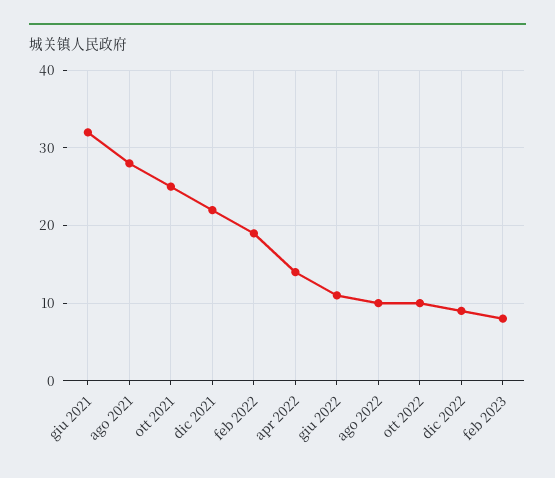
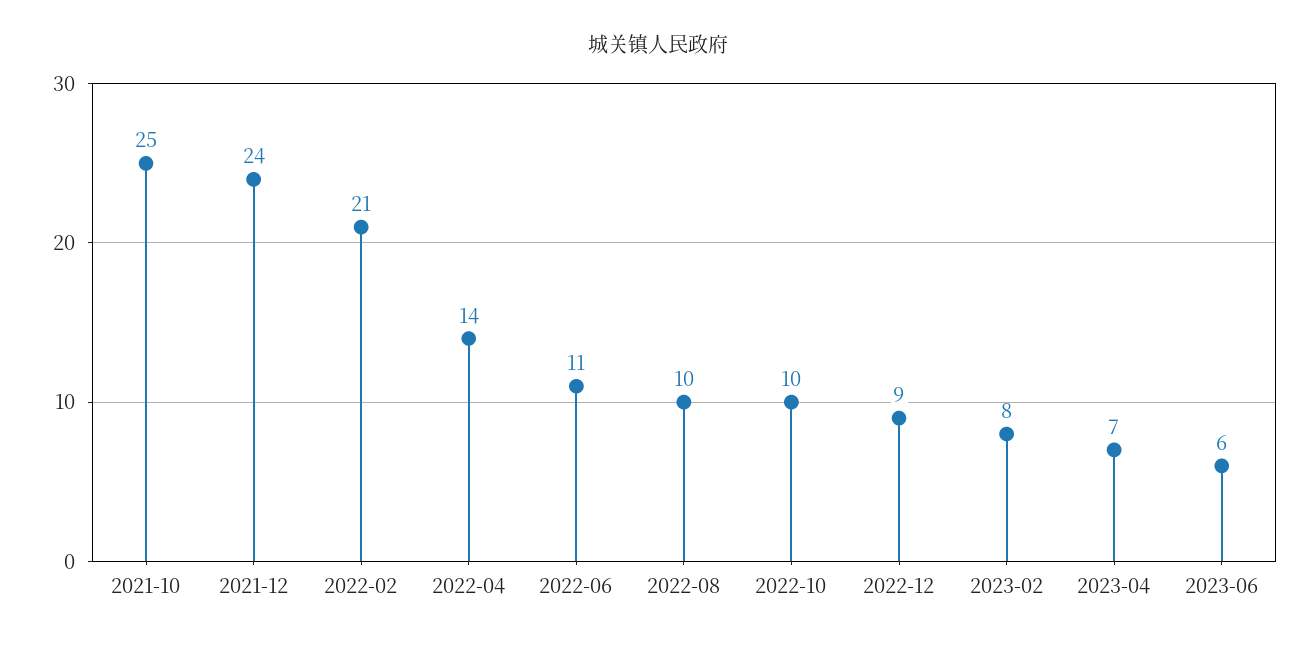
giu 2021: 32 -> none
ago 2021: 28 -> none
dic 2021: 22 -> 24
feb 2022: 19 -> 21
2023-04: none -> 7
2023-06: none -> 6

